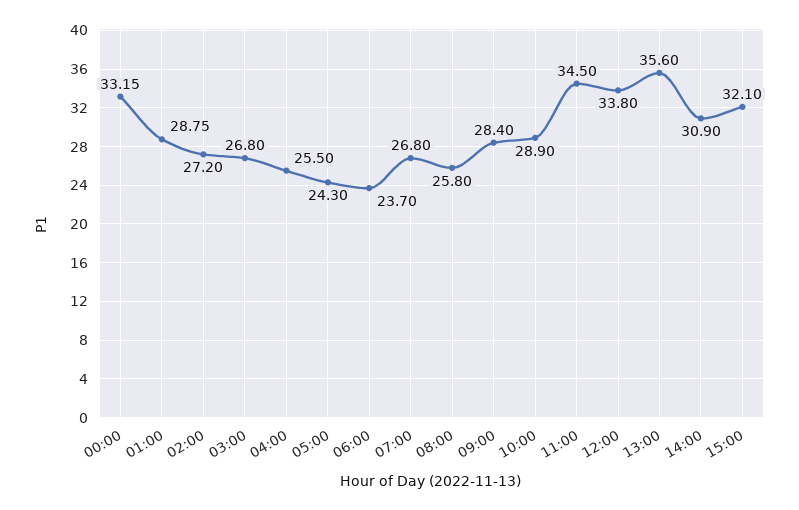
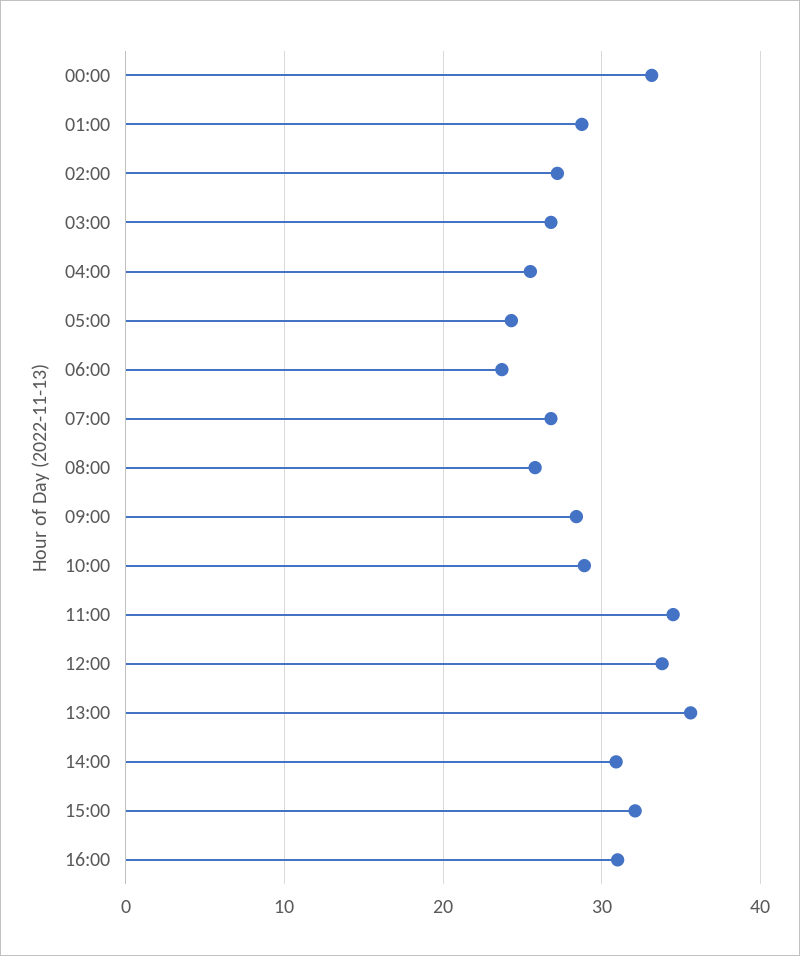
16:00: none -> 31

